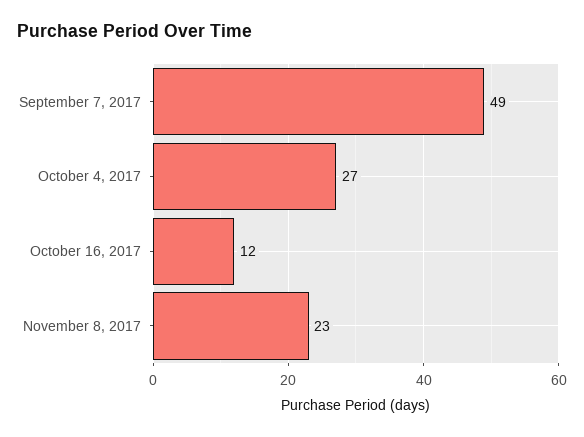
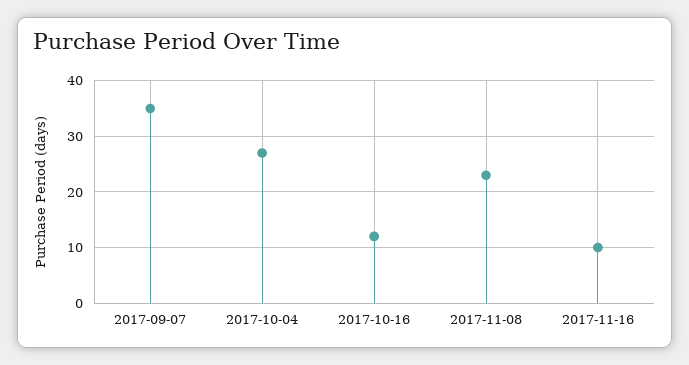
September 7, 2017: 49 -> 35
2017-11-16: none -> 10

